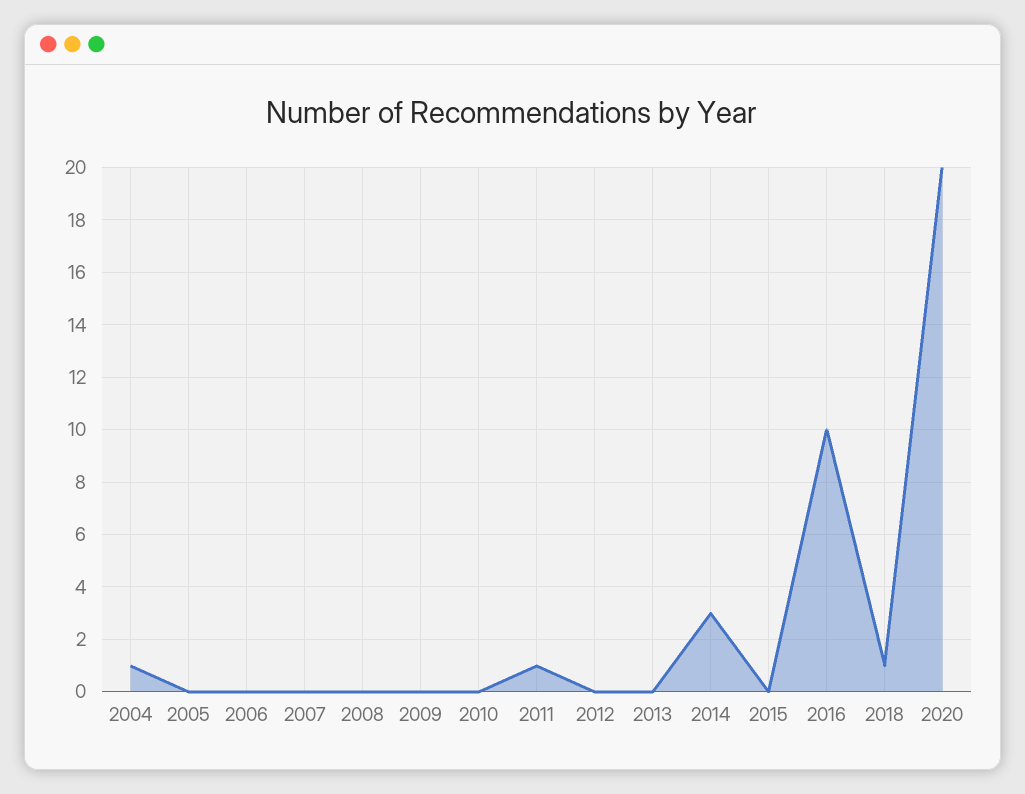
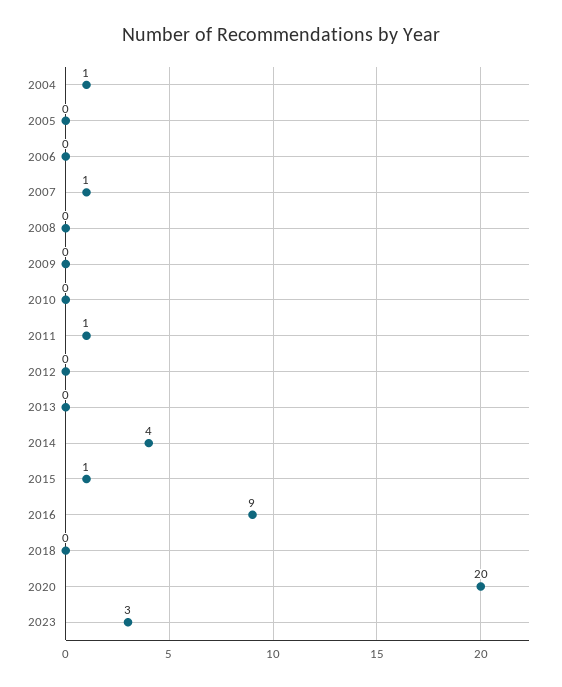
2007: 0 -> 1
2014: 3 -> 4
2015: 0 -> 1
2016: 10 -> 9
2018: 1 -> 0
2023: none -> 3

